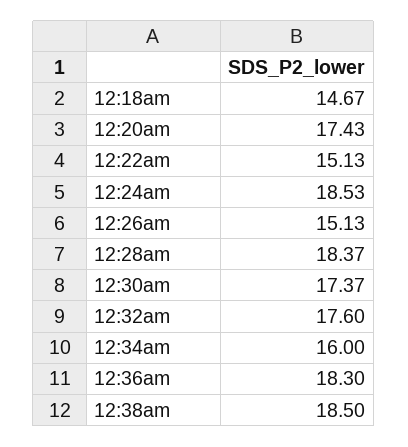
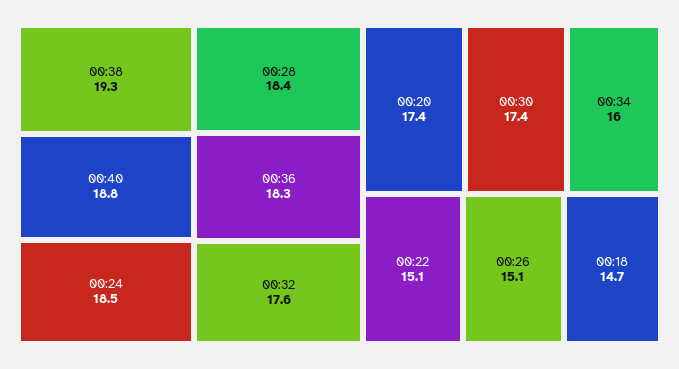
12:38am: 18.5 -> 19.3
00:40: none -> 18.8

